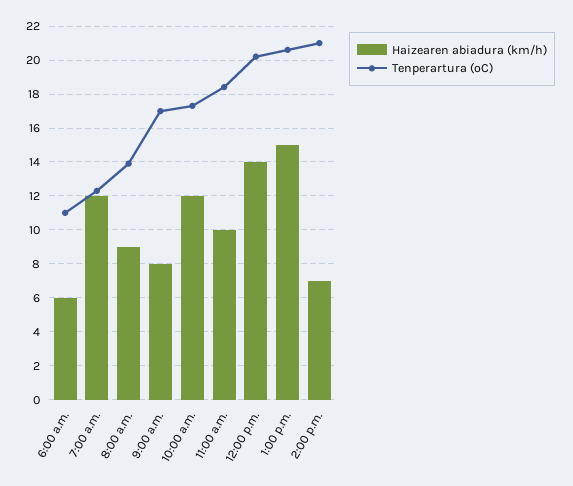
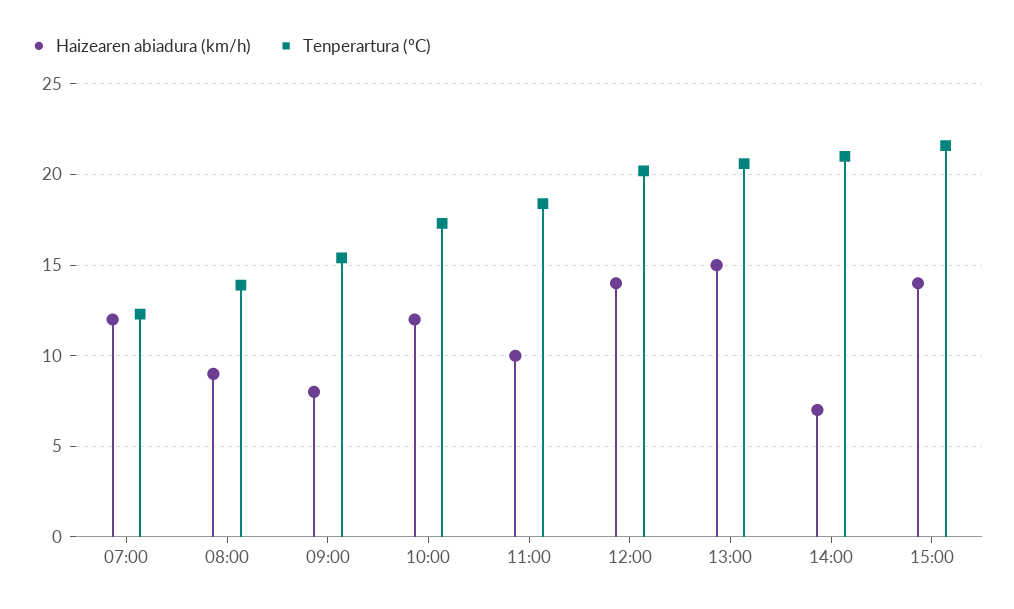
Haizearen abiadura (km/h), 6:00 a.m.: 6 -> none
Tenperartura (ºC), 6:00 a.m.: 11 -> none
Tenperartura (ºC), 9:00 a.m.: 17 -> 15.5
Haizearen abiadura (km/h), 15:00: none -> 14
Tenperartura (ºC), 15:00: none -> 21.5

